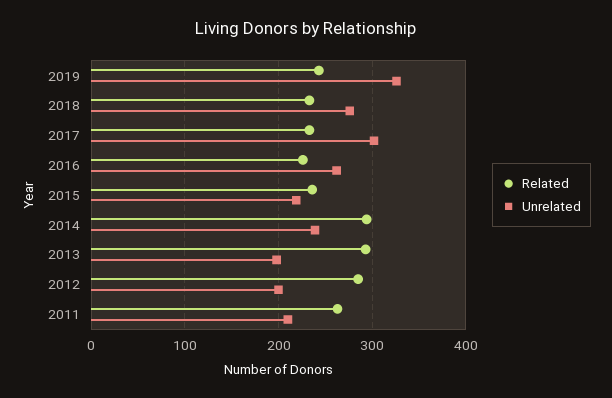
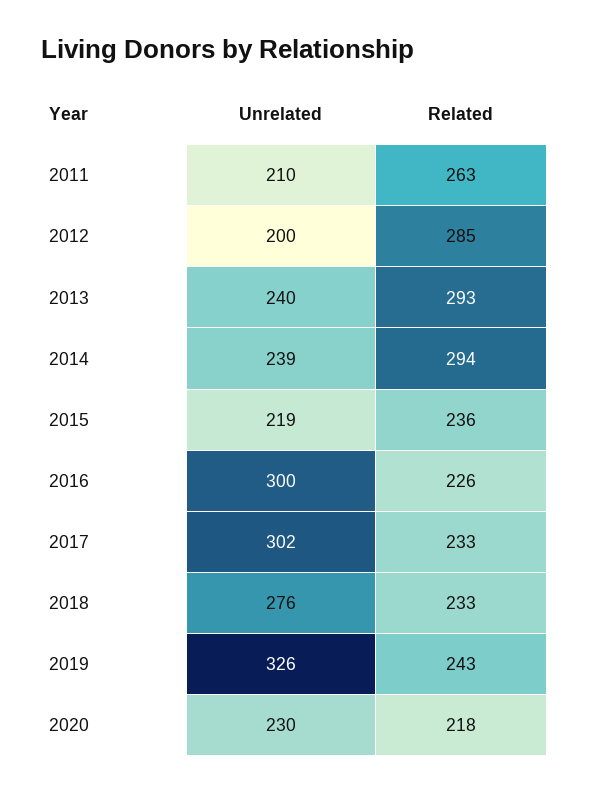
Unrelated, 2016: 260 -> 300
Unrelated, 2013: 200 -> 240
Unrelated, 2020: none -> 230
Related, 2020: none -> 218

